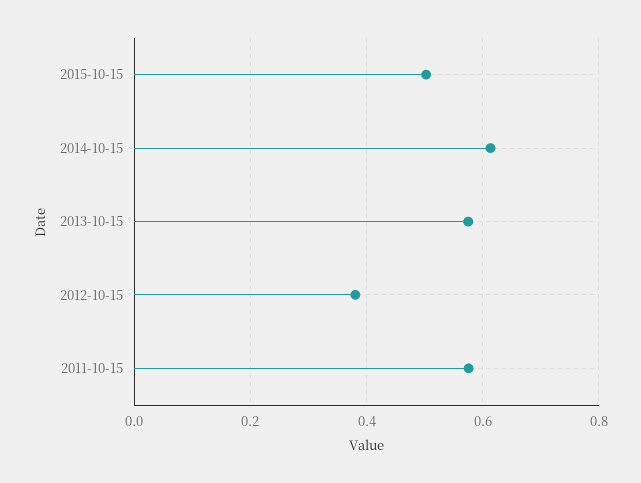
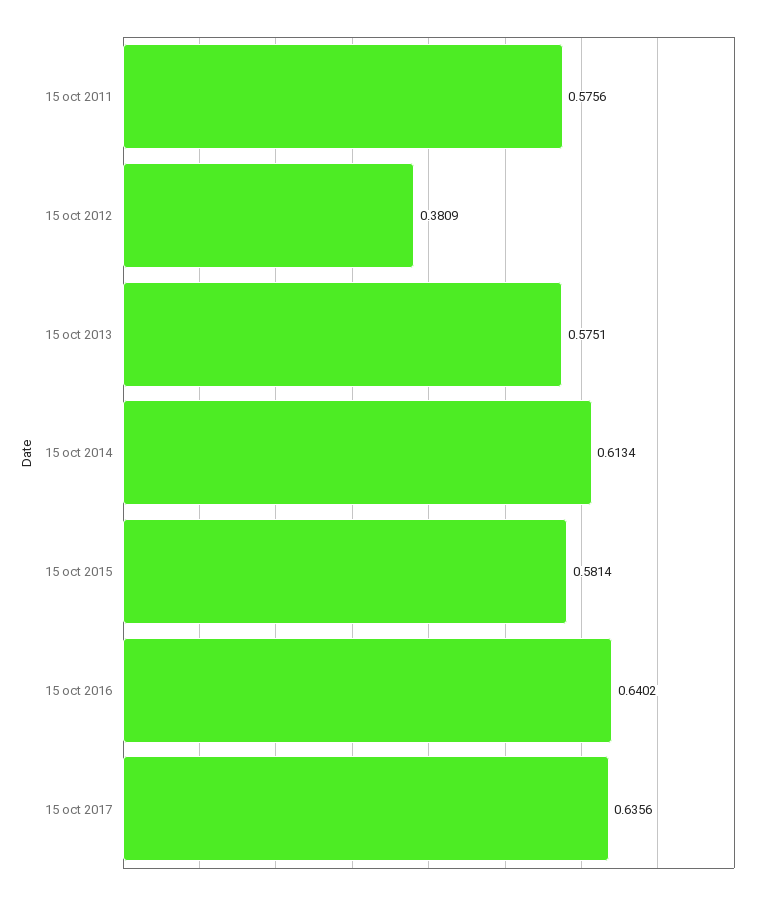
2015-10-15: 0.5 -> 0.5814
15 oct 2016: none -> 0.6402
15 oct 2017: none -> 0.6356

